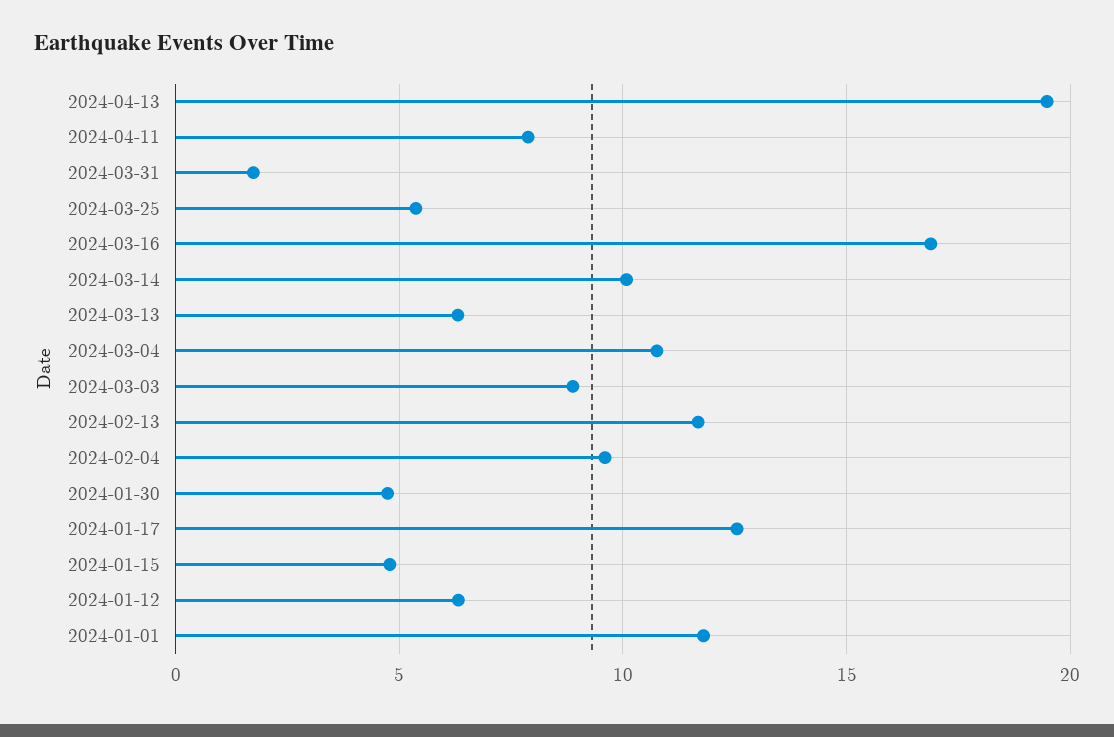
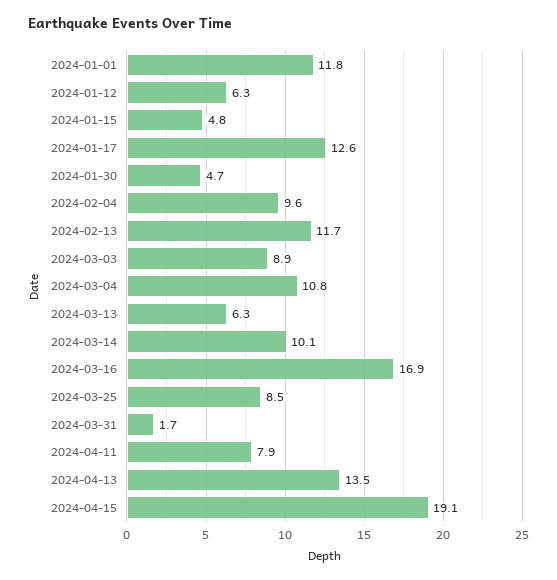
2024-04-13: 19.5 -> 13.5
2024-03-25: 5.5 -> 8.5
2024-04-15: none -> 19.1

